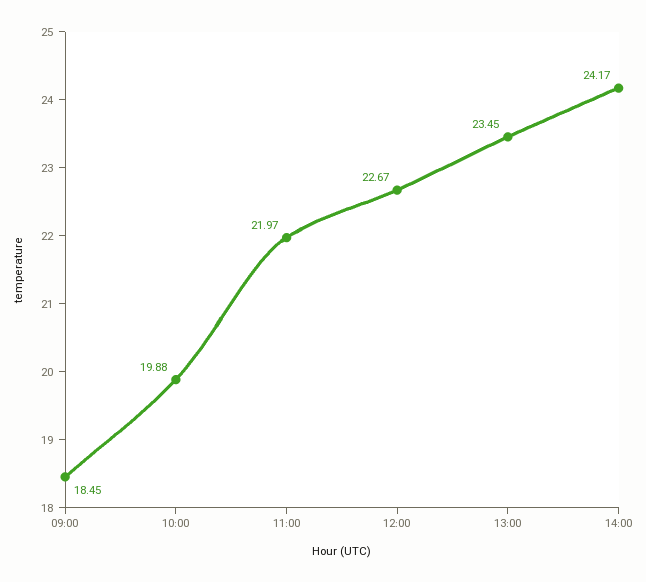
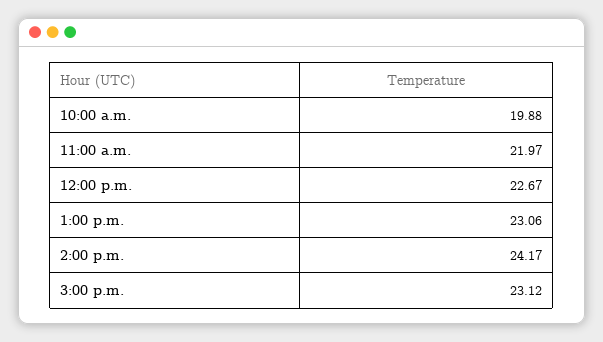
09:00: 18.45 -> none
13:00: 23.45 -> 23.06
3:00 p.m.: none -> 23.12

